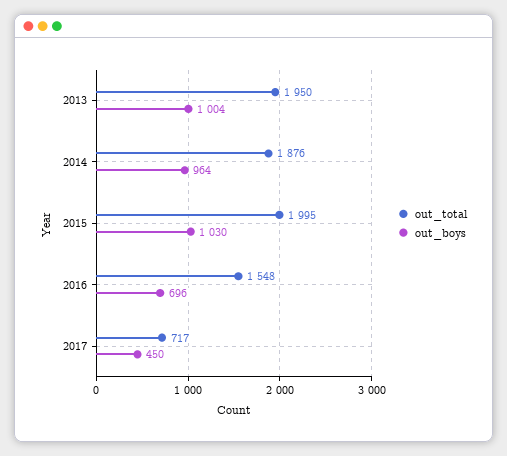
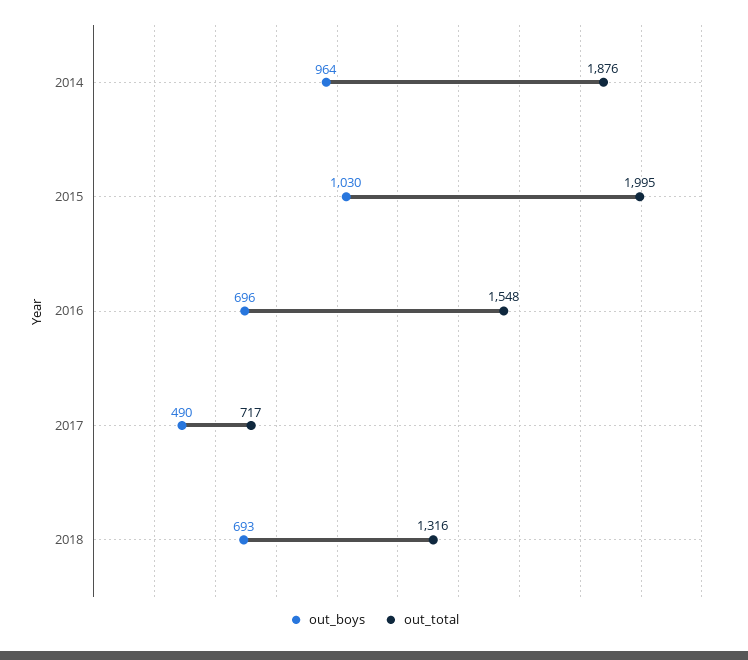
out_total, 2013: 1950 -> none
out_boys, 2013: 1004 -> none
out_boys, 2017: 450 -> 490
out_boys, 2018: none -> 693
out_total, 2018: none -> 1316

